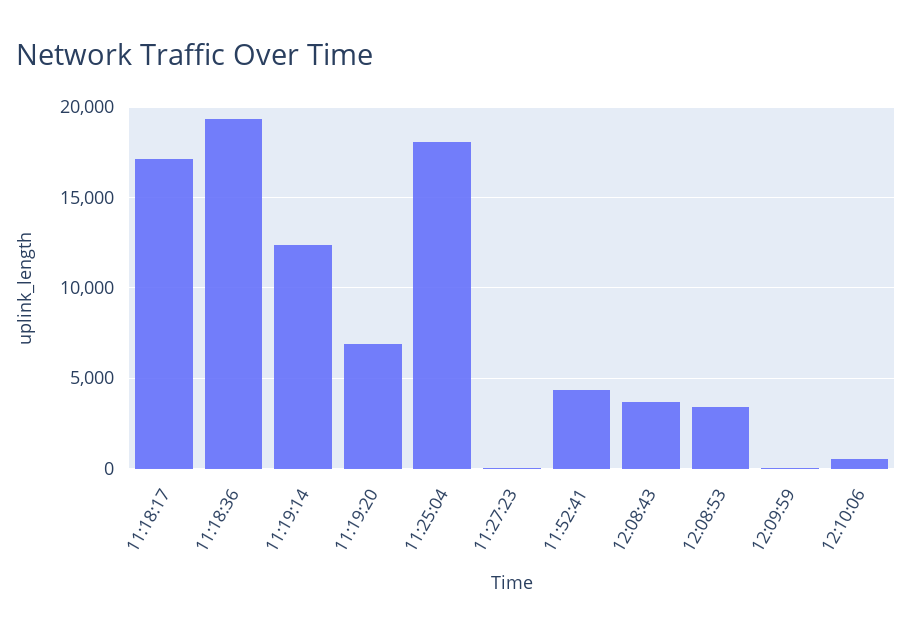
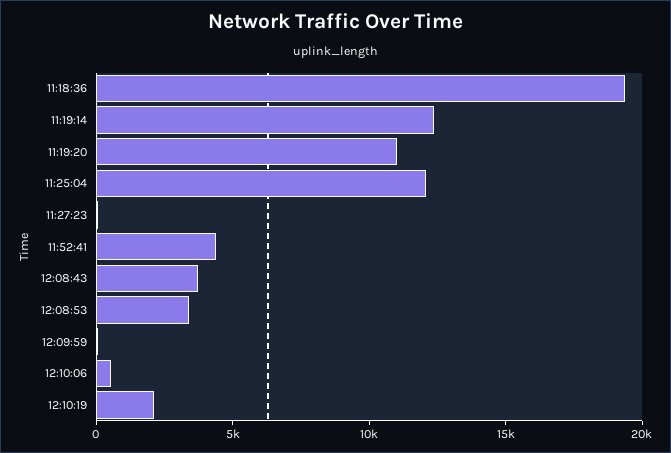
11:18:17: 17000 -> none
11:19:20: 7000 -> 11000
11:25:04: 18000 -> 12000
12:10:19: none -> 2000

